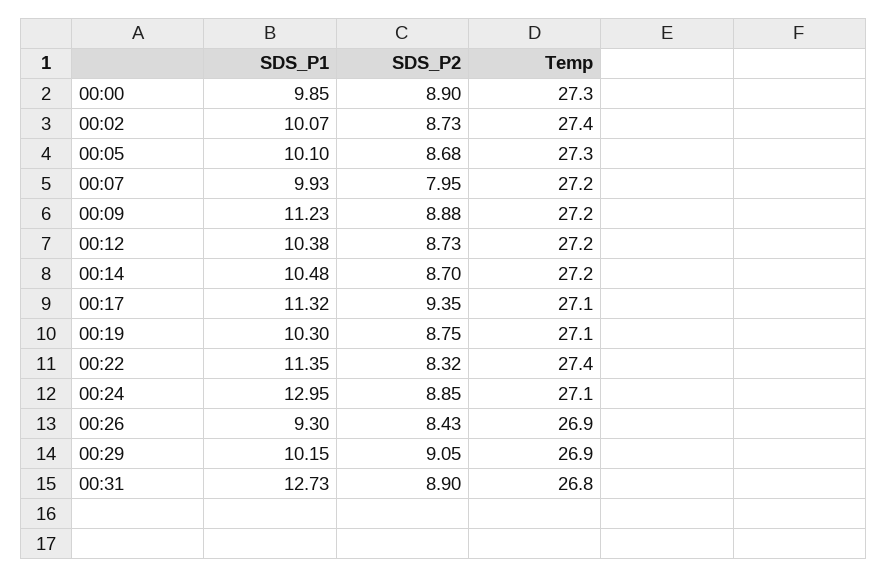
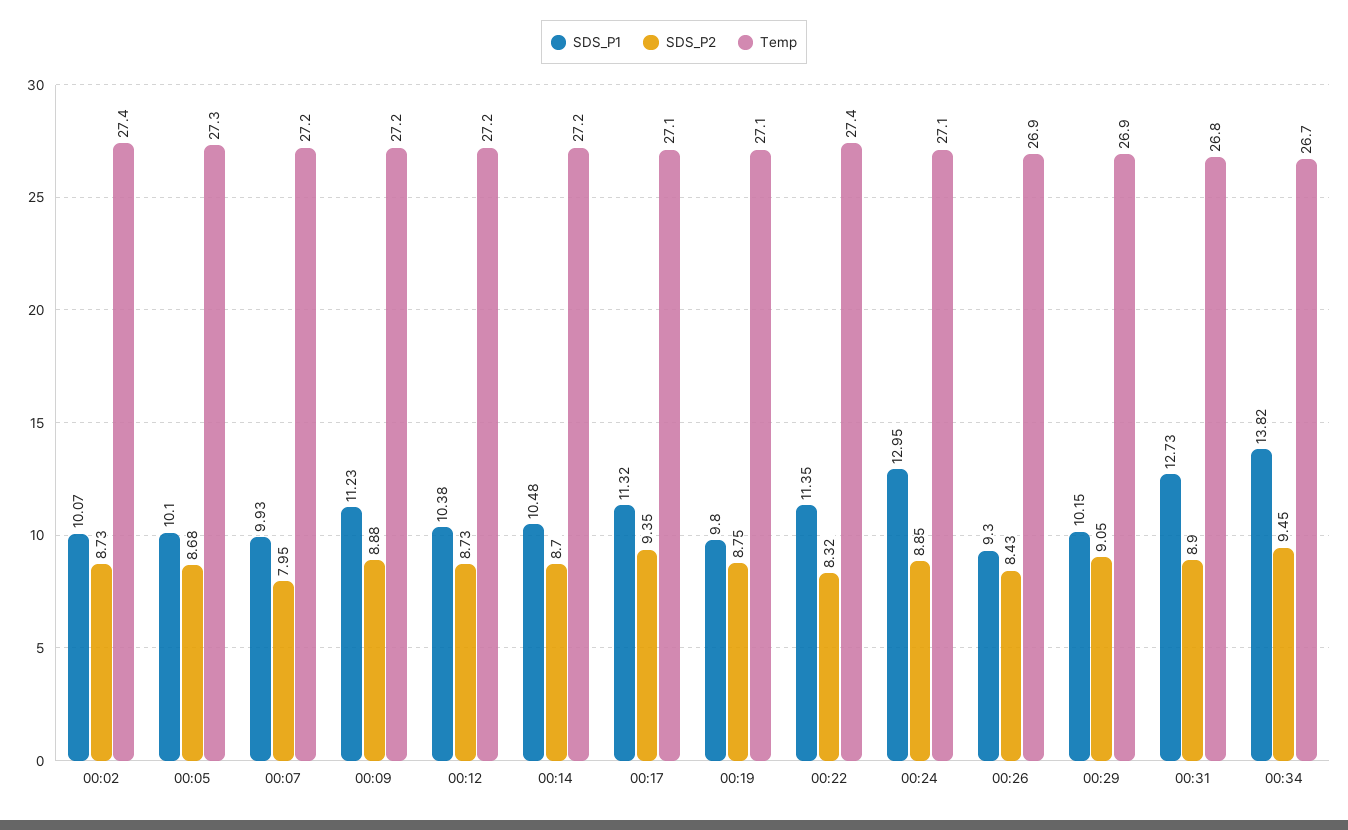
SDS_P1, 00:00: 9.85 -> none
SDS_P2, 00:00: 8.9 -> none
Temp, 00:00: 27.3 -> none
SDS_P1, 00:19: 10.3 -> 9.8
SDS_P1, 00:34: none -> 13.82
SDS_P2, 00:34: none -> 9.45
Temp, 00:34: none -> 26.7

